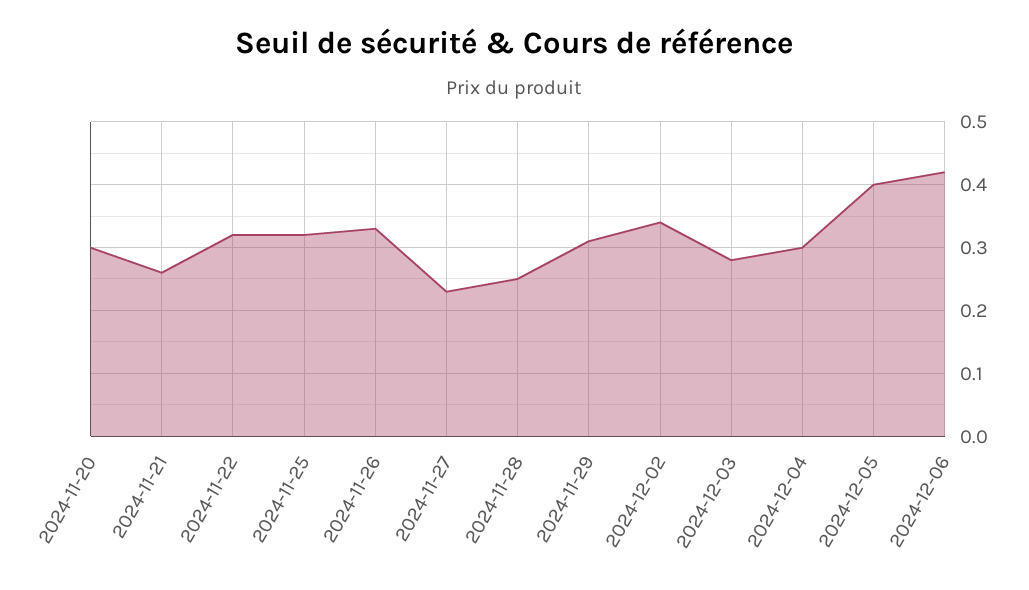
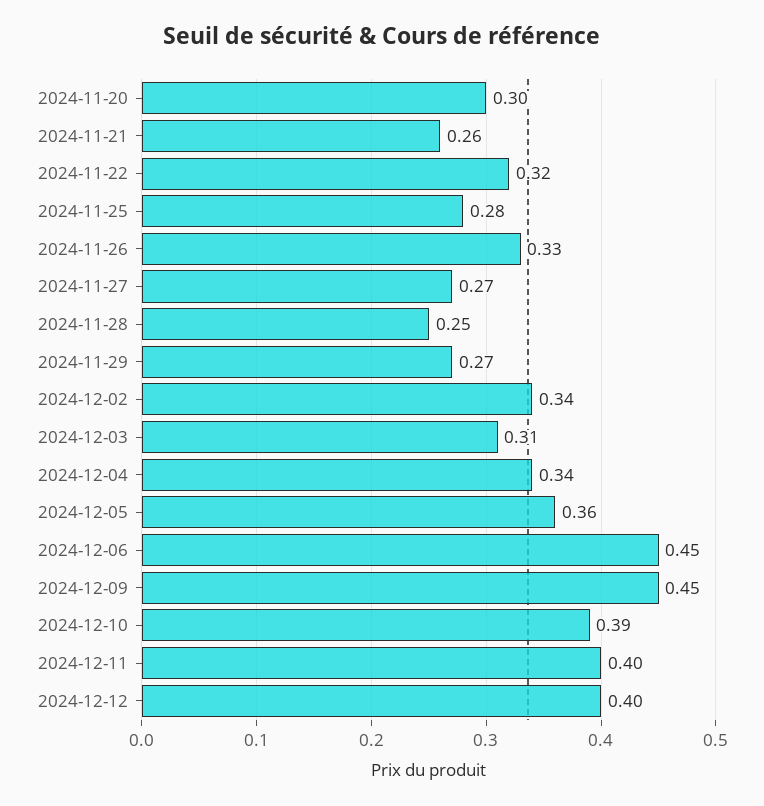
2024-11-25: 0.32 -> 0.28
2024-11-27: 0.23 -> 0.27
2024-11-29: 0.31 -> 0.27
2024-12-03: 0.28 -> 0.31
2024-12-04: 0.3 -> 0.34
2024-12-05: 0.4 -> 0.36
2024-12-06: 0.42 -> 0.45
2024-12-09: none -> 0.45
2024-12-10: none -> 0.39
2024-12-11: none -> 0.4
2024-12-12: none -> 0.4

